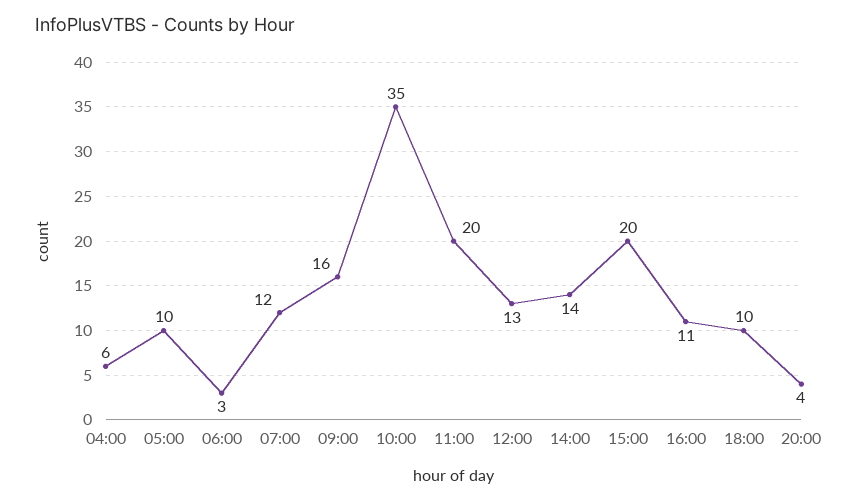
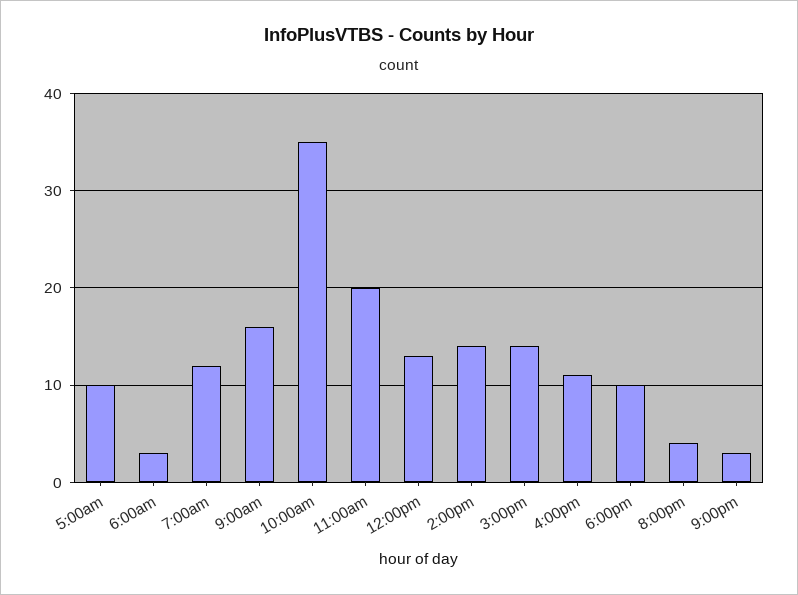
04:00: 6 -> none
15:00: 20 -> 14
9:00pm: none -> 3

